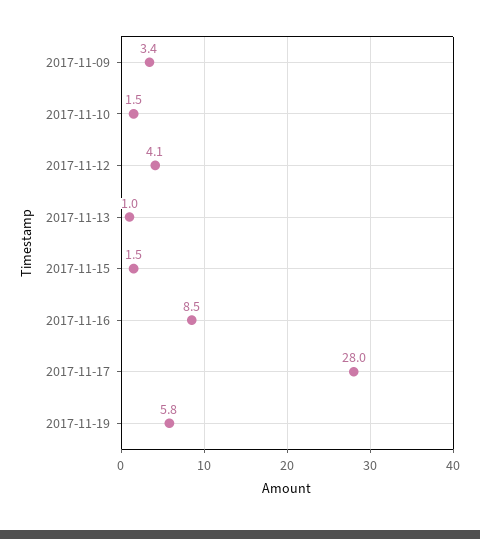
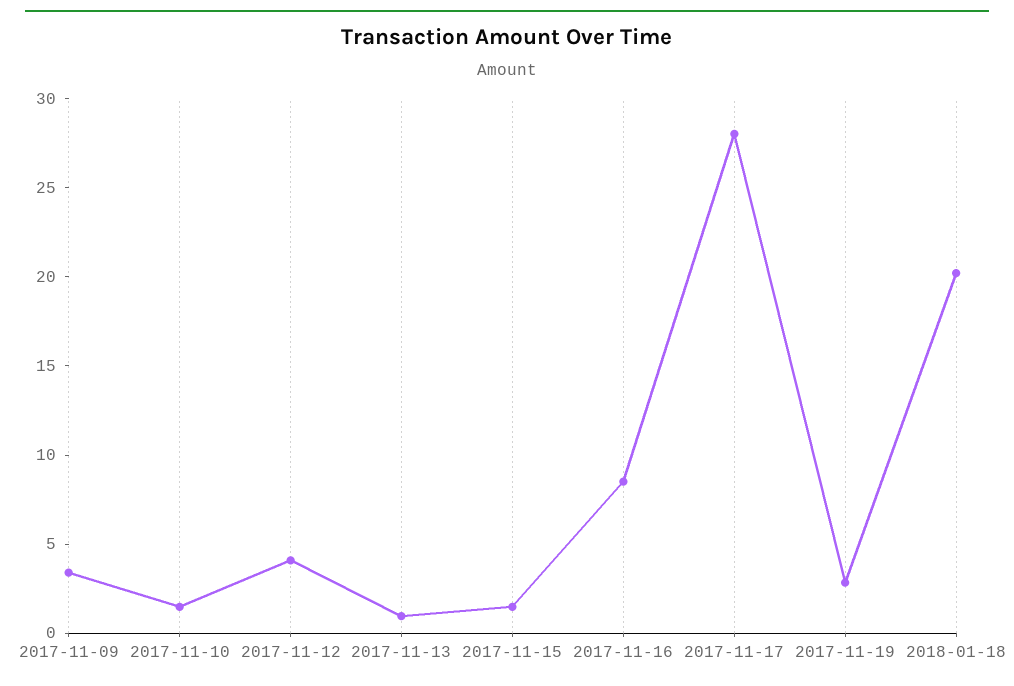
2017-11-19: 5.8 -> 3
2018-01-18: none -> 20

